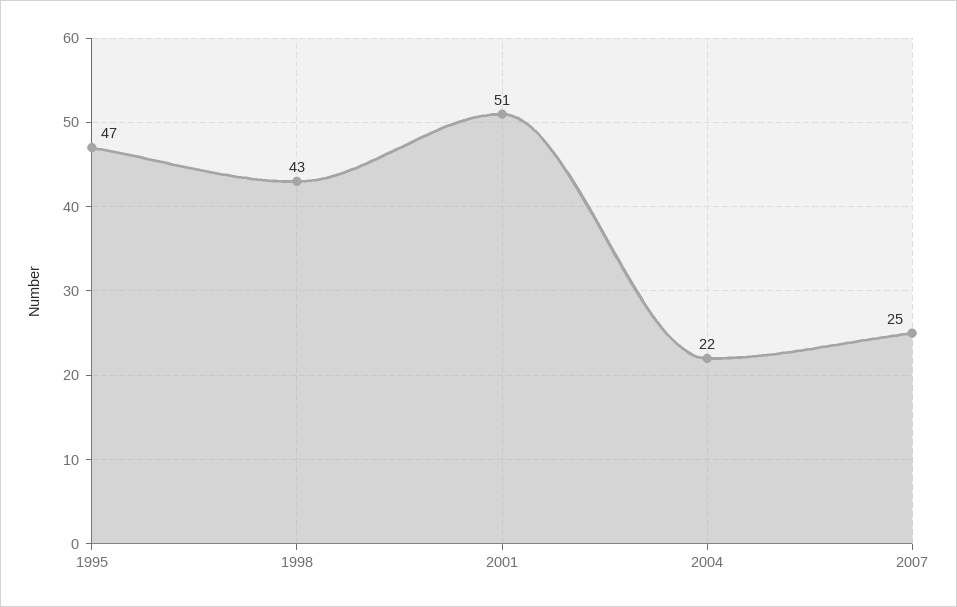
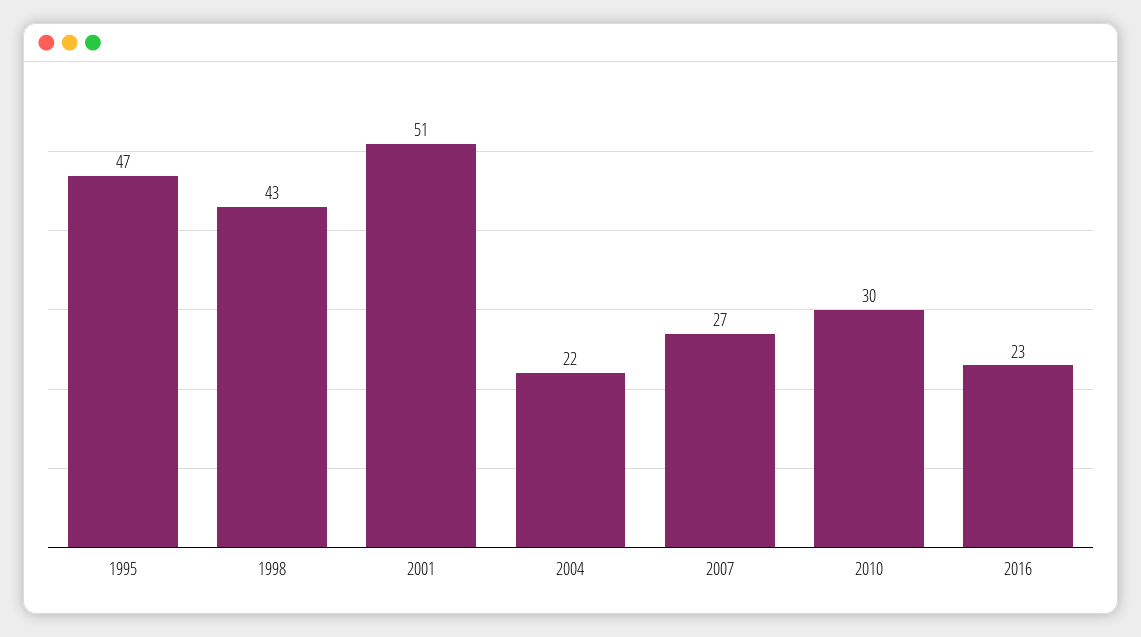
2007: 25 -> 27
2010: none -> 30
2016: none -> 23

